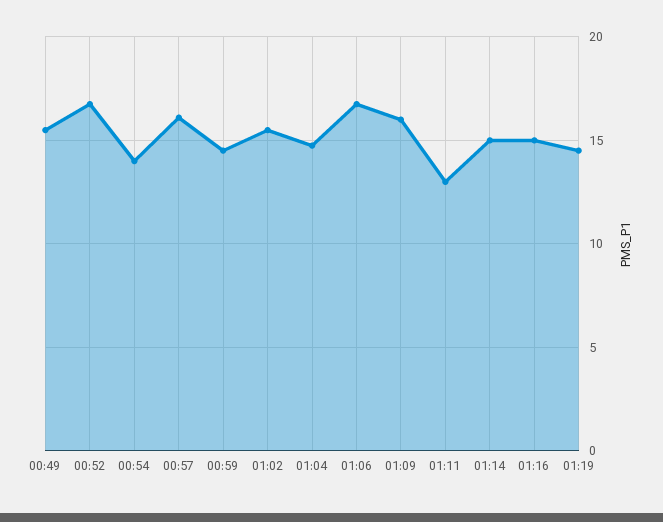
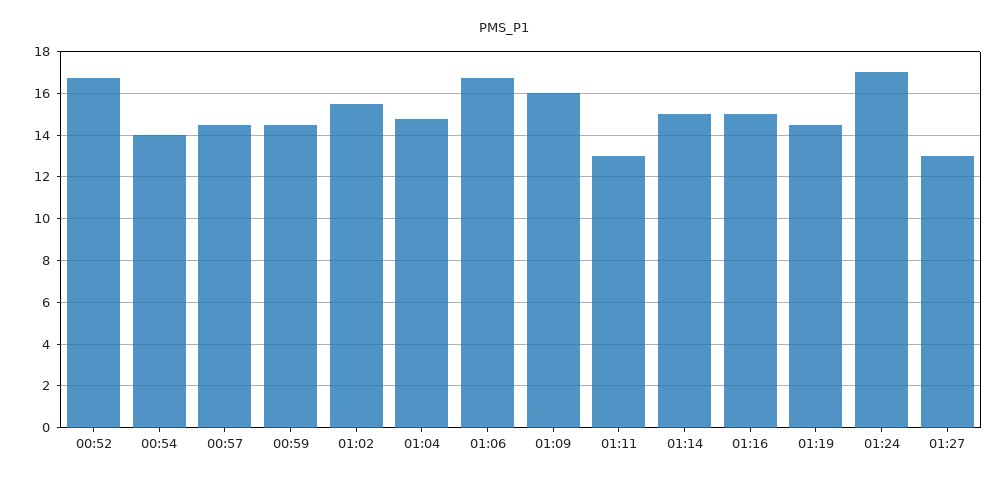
00:49: 15.5 -> none
00:57: 16 -> 14.5
01:24: none -> 17
01:27: none -> 13

